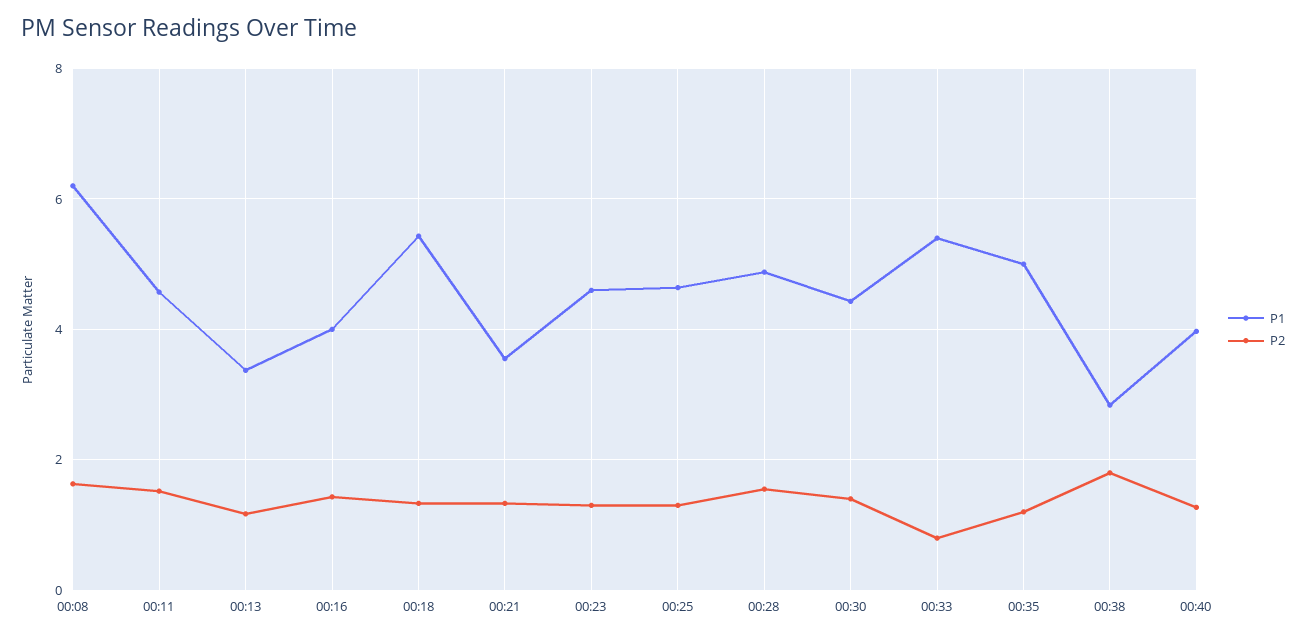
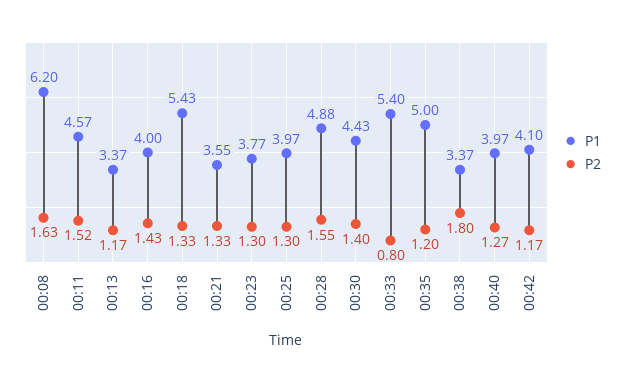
P1, 00:23: 4.6 -> 3.77
P1, 00:25: 4.6 -> 3.97
P1, 00:38: 2.8 -> 3.37
P1, 00:42: none -> 4.1
P2, 00:42: none -> 1.17

